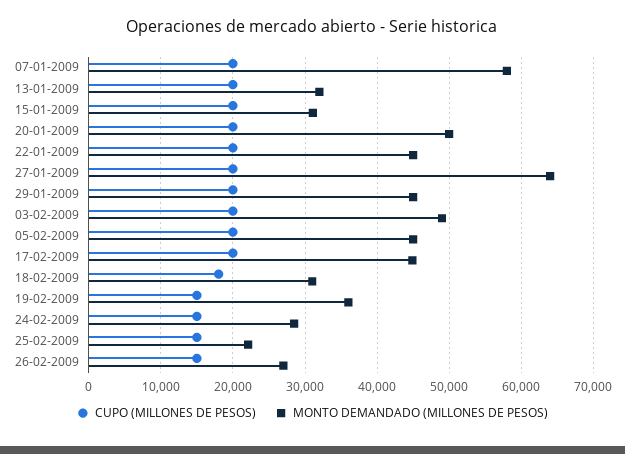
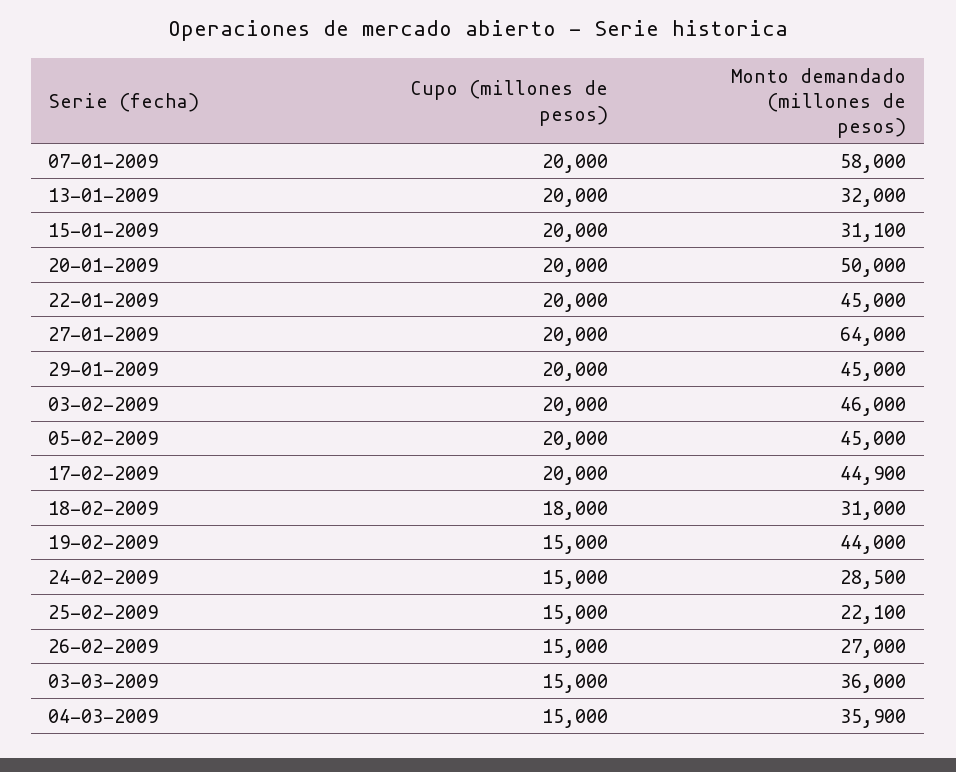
MONTO DEMANDADO (MILLONES DE PESOS), 03-02-2009: 49000 -> 46000
MONTO DEMANDADO (MILLONES DE PESOS), 19-02-2009: 36000 -> 44000
CUPO (MILLONES DE PESOS), 03-03-2009: none -> 15000
MONTO DEMANDADO (MILLONES DE PESOS), 03-03-2009: none -> 36000
CUPO (MILLONES DE PESOS), 04-03-2009: none -> 15000
MONTO DEMANDADO (MILLONES DE PESOS), 04-03-2009: none -> 35900

